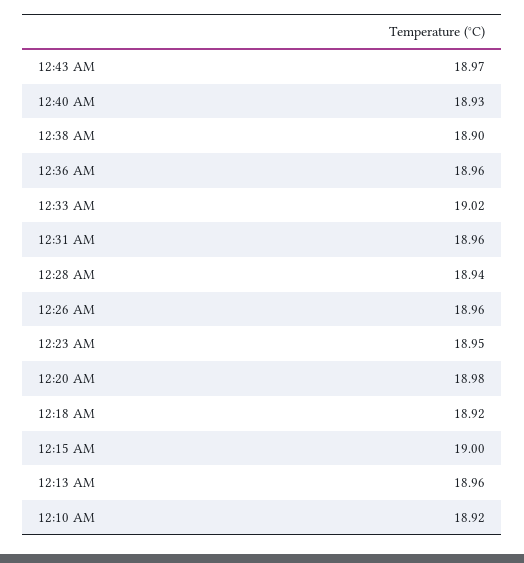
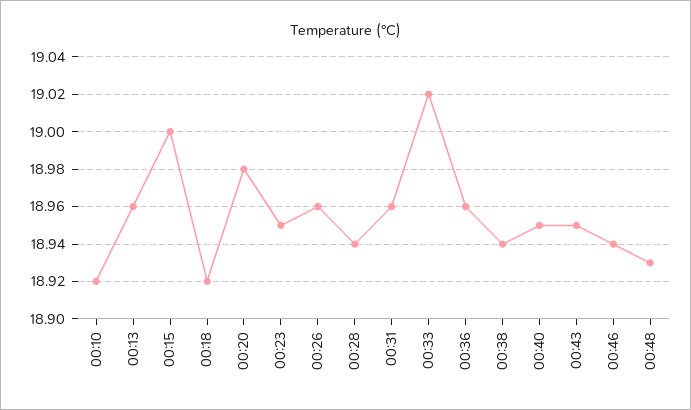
12:43 AM: 18.97 -> 18.95
12:40 AM: 18.93 -> 18.95
12:38 AM: 18.9 -> 18.94
00:46: none -> 18.94
00:48: none -> 18.93

